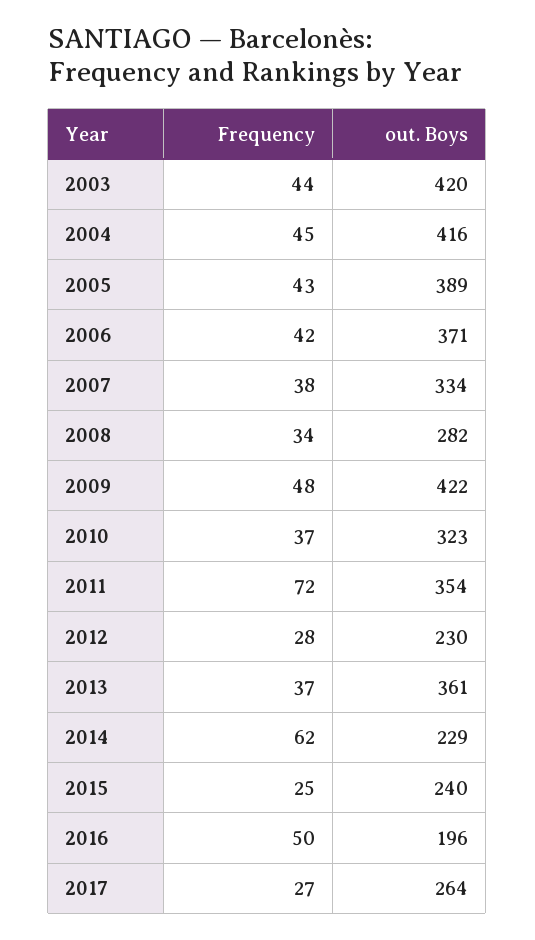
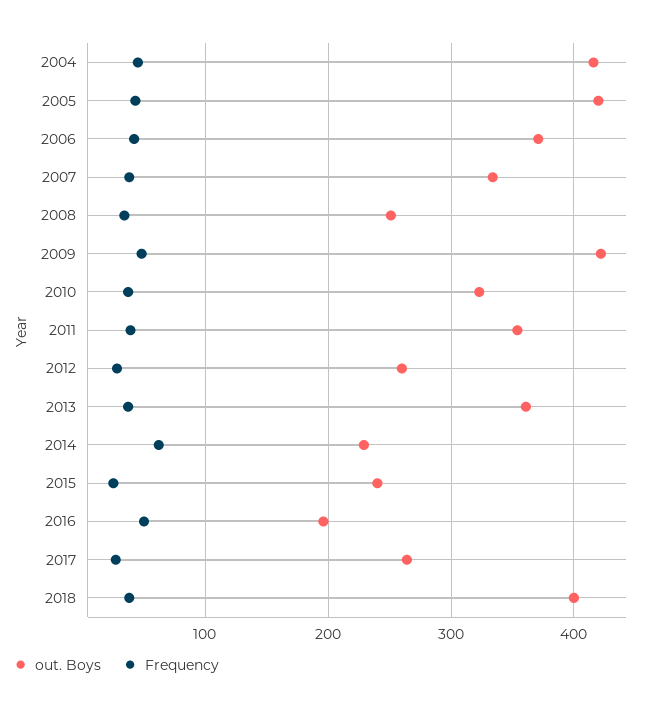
Frequency, 2003: 44 -> none
out. Boys, 2003: 420 -> none
out. Boys, 2005: 389 -> 420
out. Boys, 2008: 282 -> 250
Frequency, 2011: 72 -> 40
out. Boys, 2012: 230 -> 260
out. Boys, 2018: none -> 400
Frequency, 2018: none -> 40

